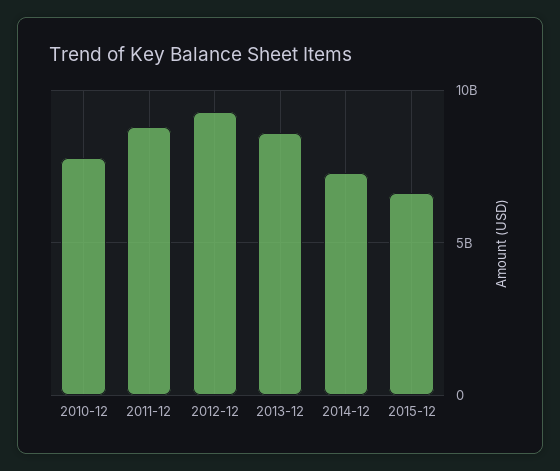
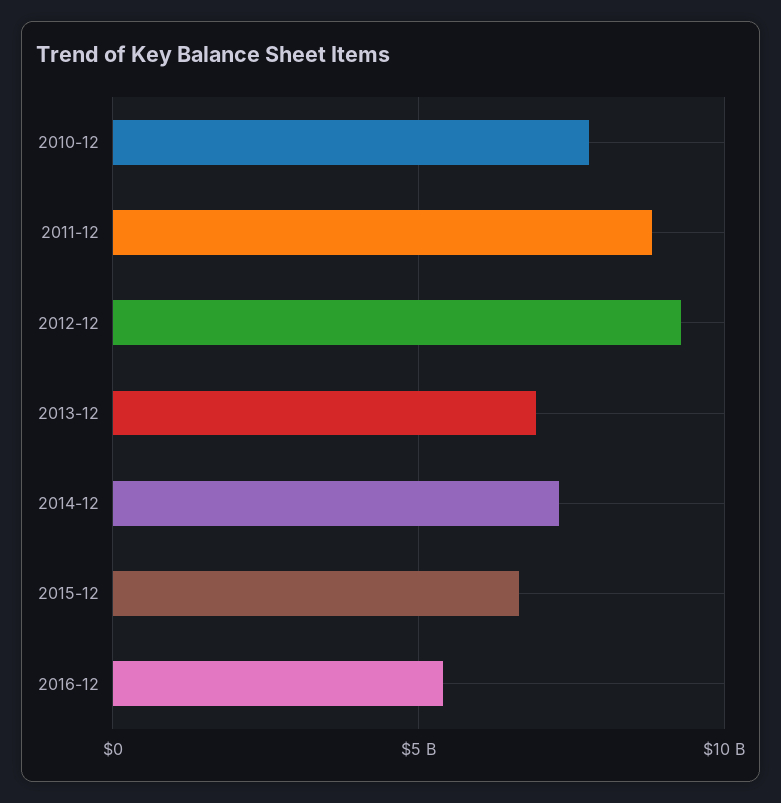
2013-12: 8500000000 -> 7000000000
2016-12: none -> 5500000000

